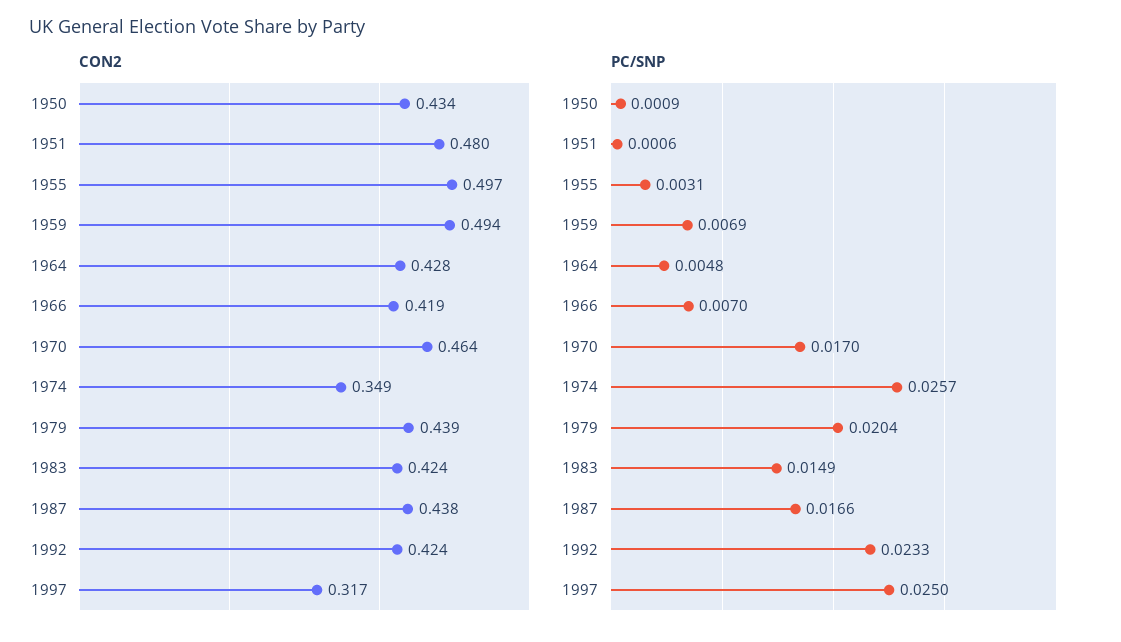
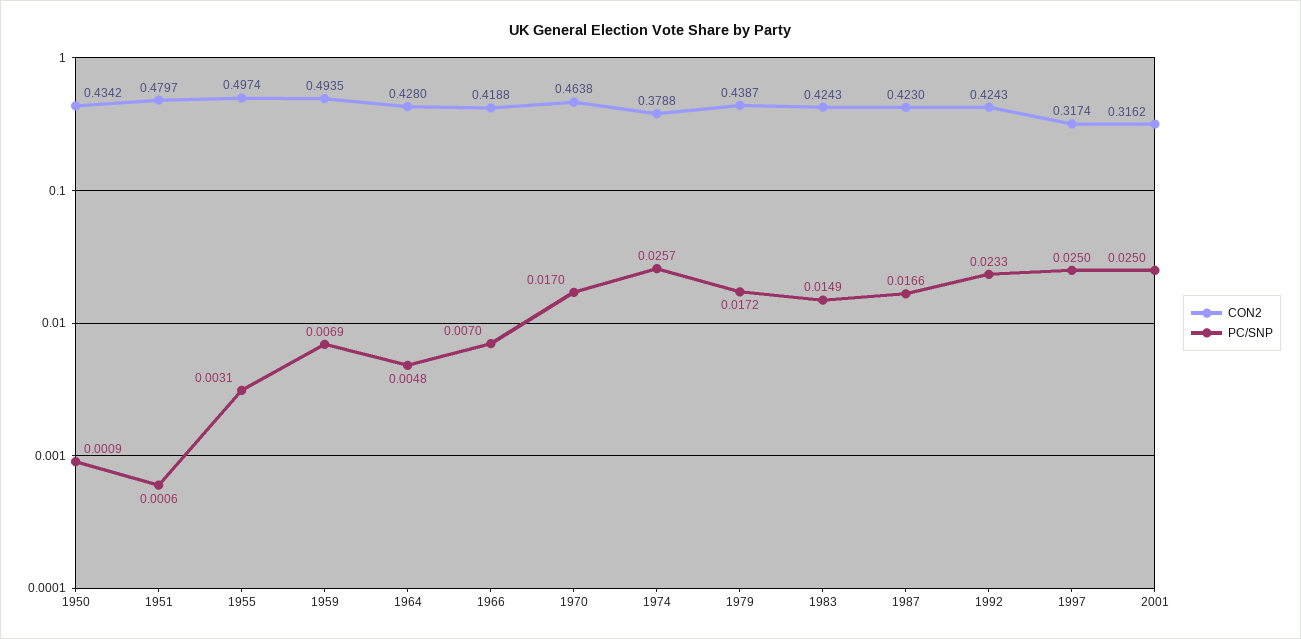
CON2, 1974: 0.349 -> 0.3788
CON2, 1987: 0.438 -> 0.423
PC/SNP, 1979: 0.0204 -> 0.0172
CON2, 2001: none -> 0.3162
PC/SNP, 2001: none -> 0.025

